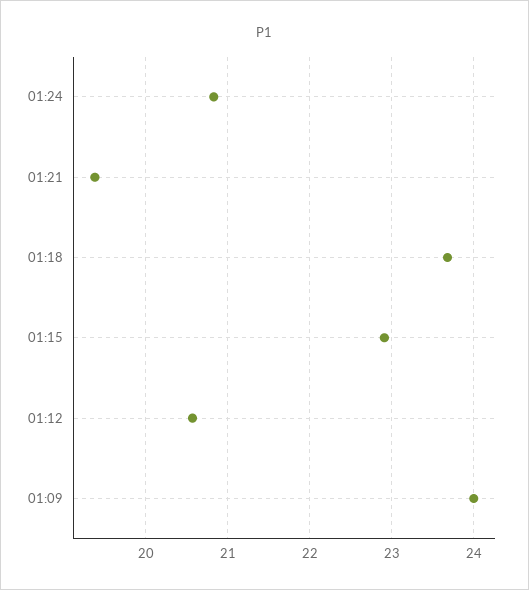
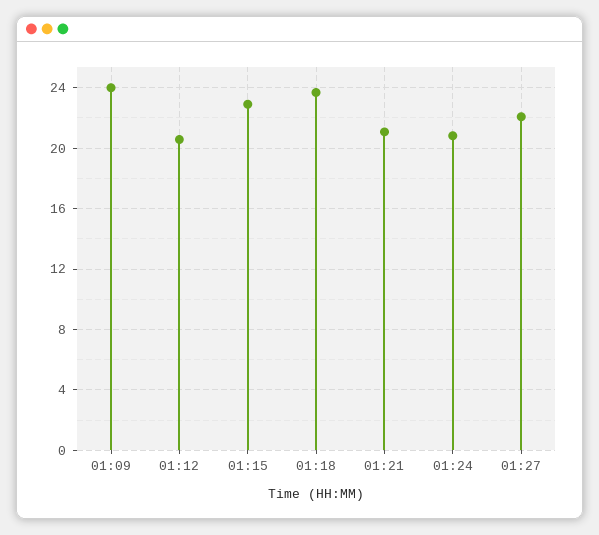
01:21: 19.4 -> 21
01:27: none -> 22

